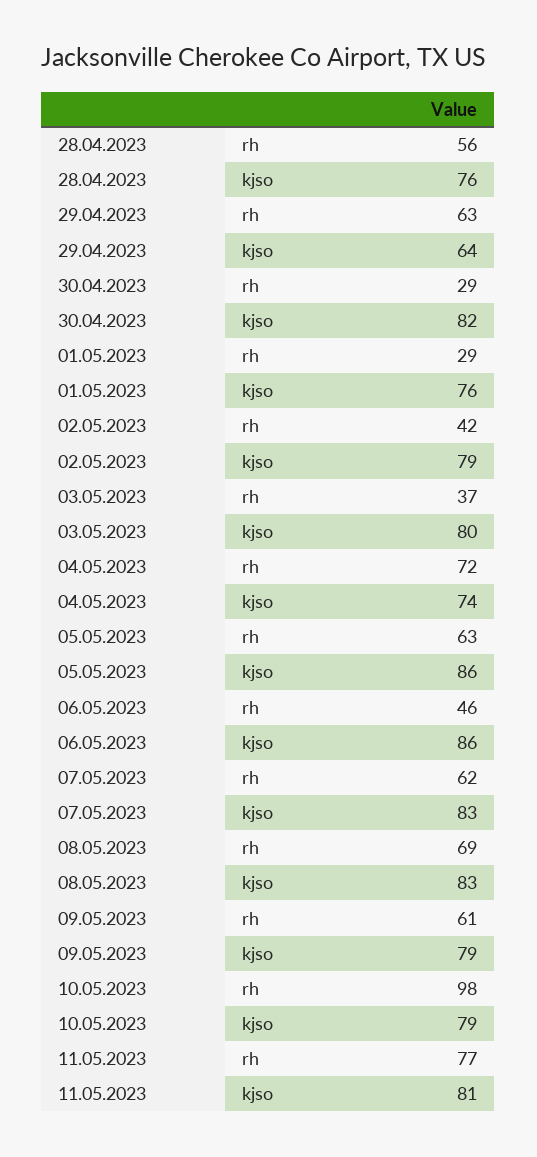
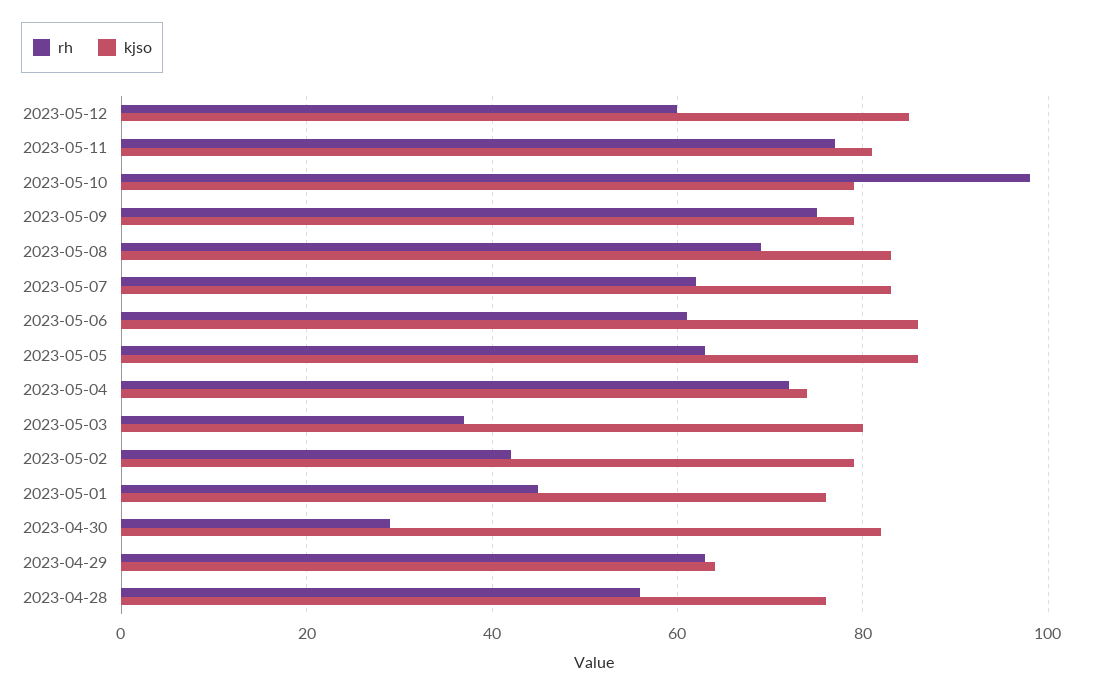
rh, 01.05.2023: 29 -> 45
rh, 06.05.2023: 46 -> 60
rh, 09.05.2023: 61 -> 75
rh, 2023-05-12: none -> 60
kjso, 2023-05-12: none -> 85

